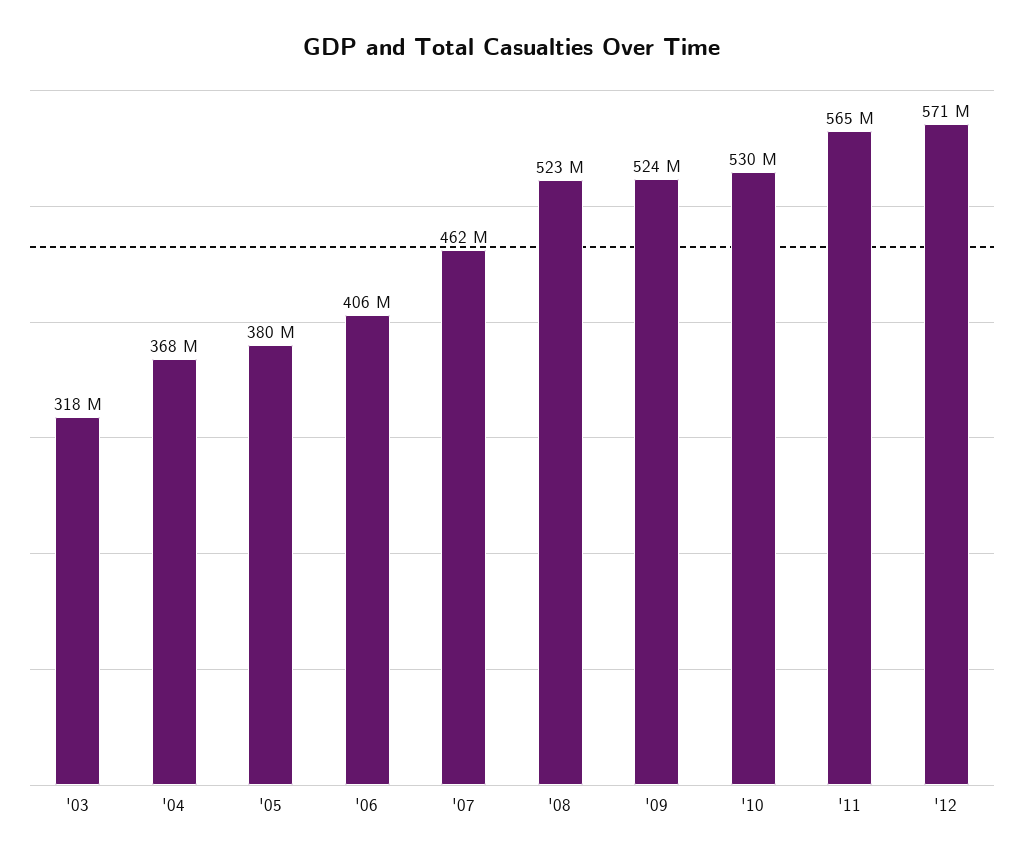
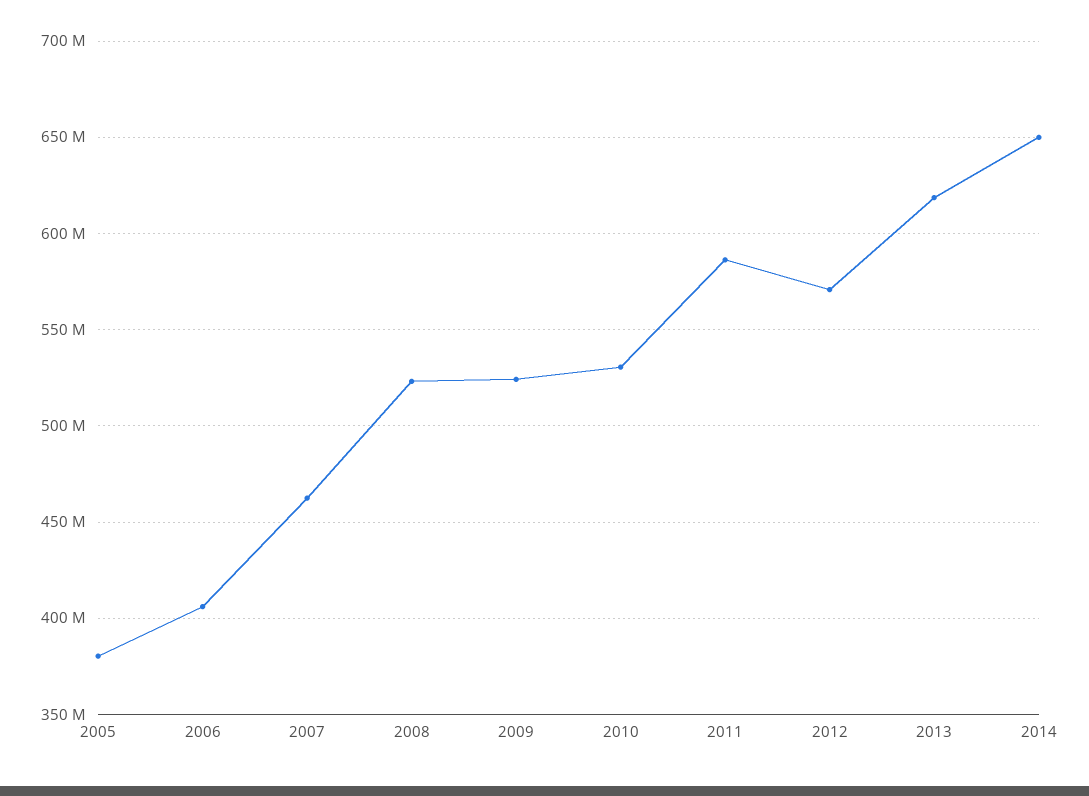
'03: 318000000 -> none
'04: 368000000 -> none
'11: 565000000 -> 585000000
2013: none -> 620000000
2014: none -> 650000000

